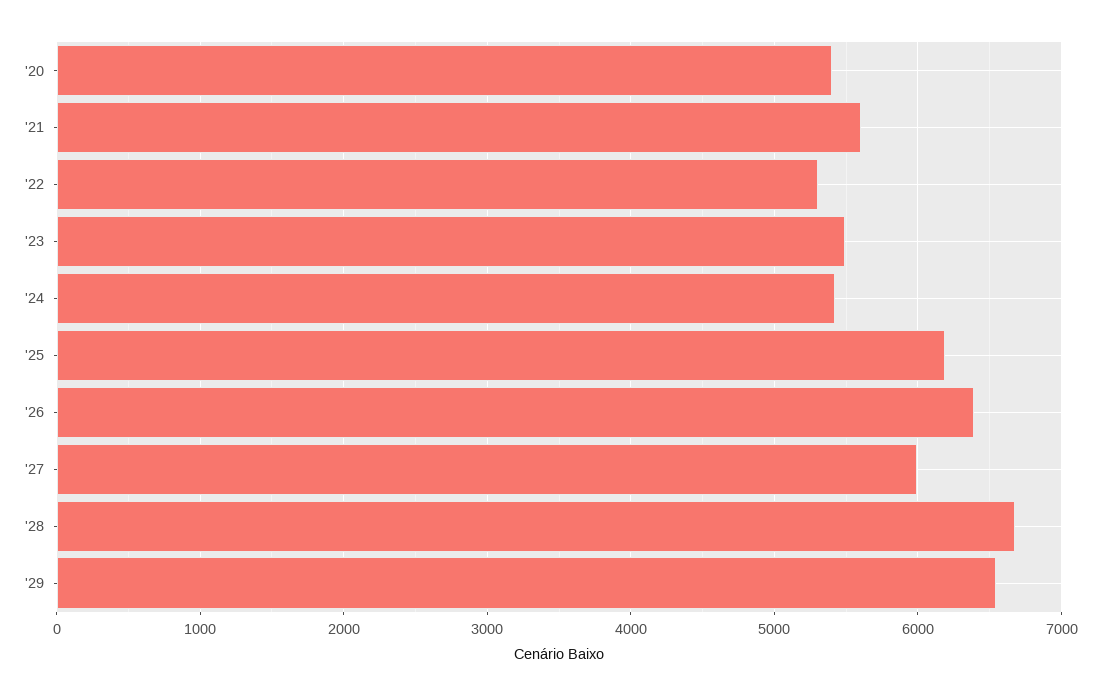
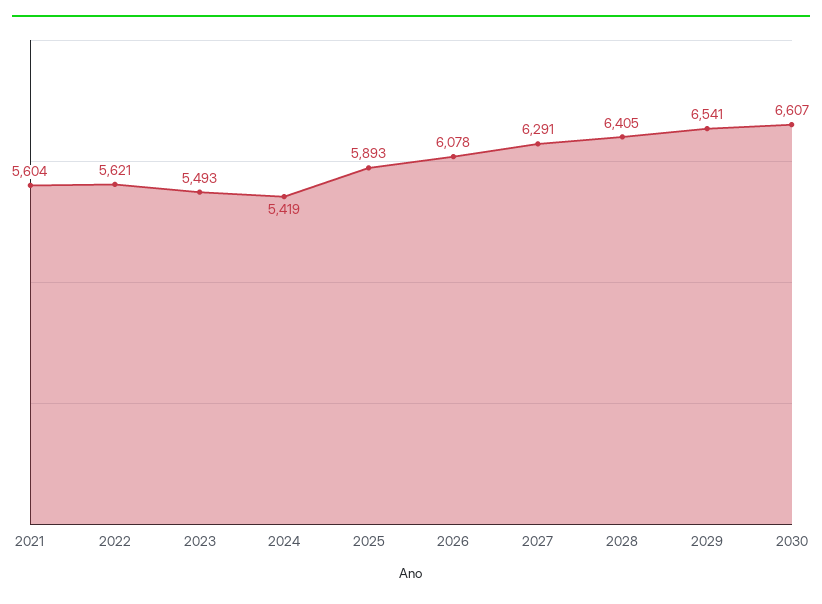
'20: 5400 -> none
'22: 5300 -> 5621
'25: 6200 -> 5893
'26: 6400 -> 6078
'27: 6000 -> 6291
'28: 6700 -> 6405
2030: none -> 6607

